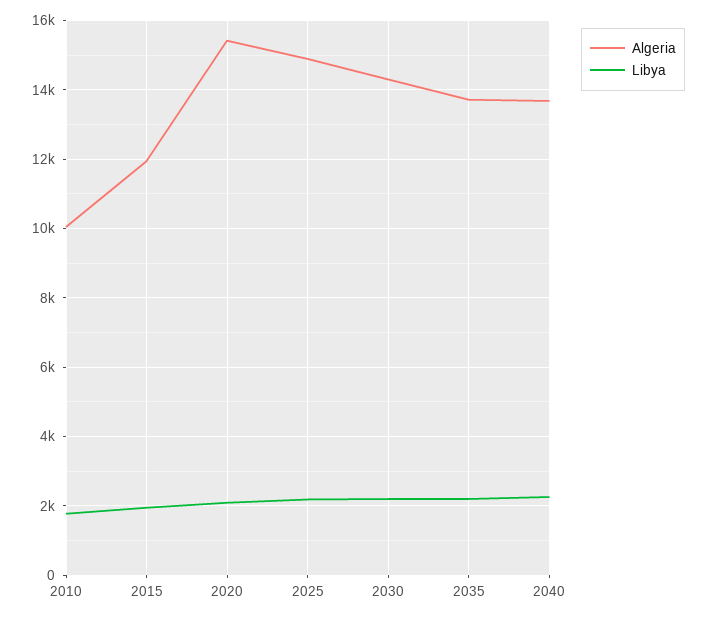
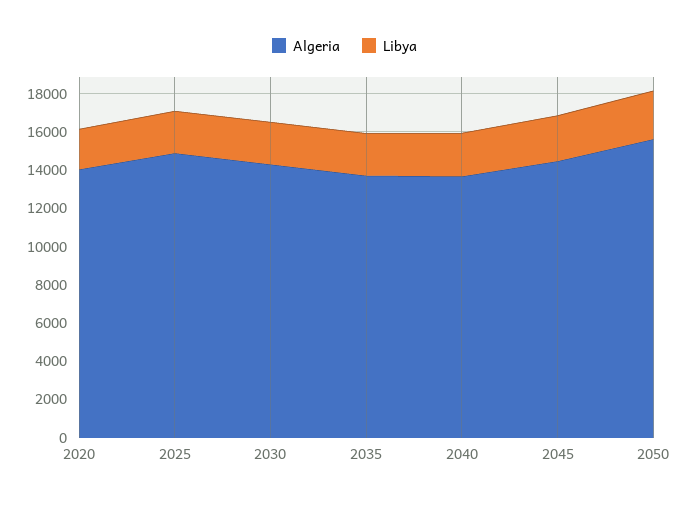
Algeria, 2010: 10000 -> none
Libya, 2010: 1800 -> none
Algeria, 2015: 12000 -> none
Libya, 2015: 2000 -> none
Algeria, 2020: 15400 -> 14000
Algeria, 2045: none -> 14500
Libya, 2045: none -> 2500
Algeria, 2050: none -> 15500
Libya, 2050: none -> 2500

